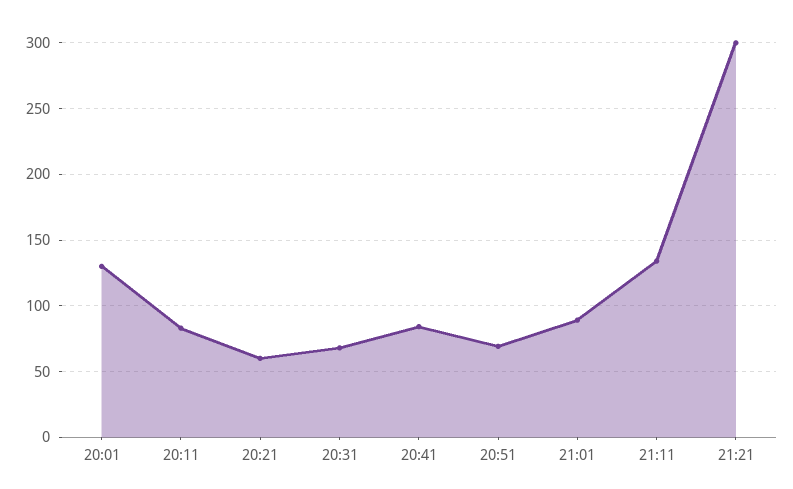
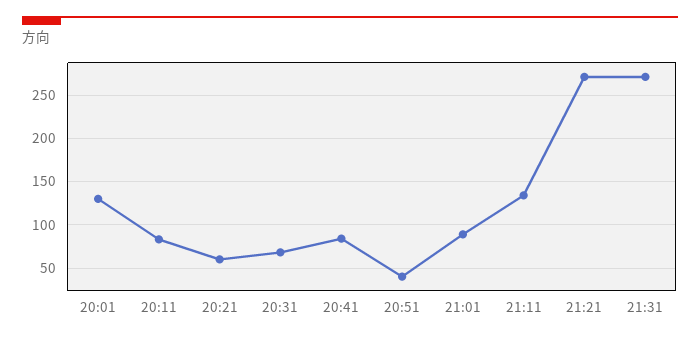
20:51: 70 -> 40
21:21: 300 -> 270
21:31: none -> 270

